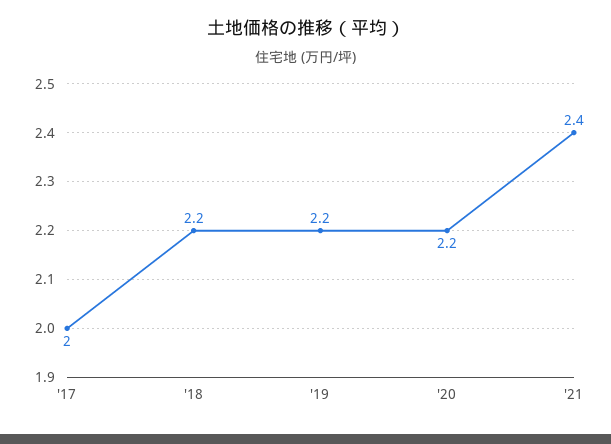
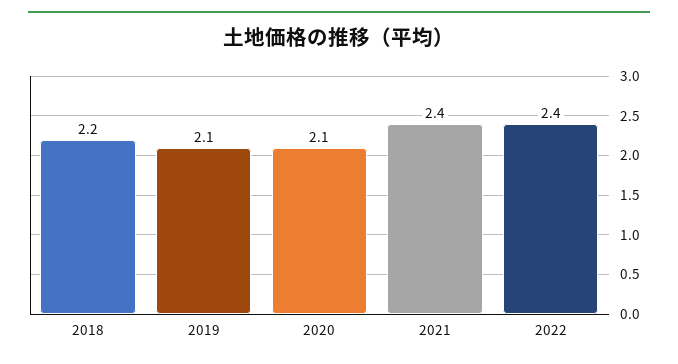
'17: 2 -> none
'19: 2.2 -> 2.1
'20: 2.2 -> 2.1
2022: none -> 2.4

